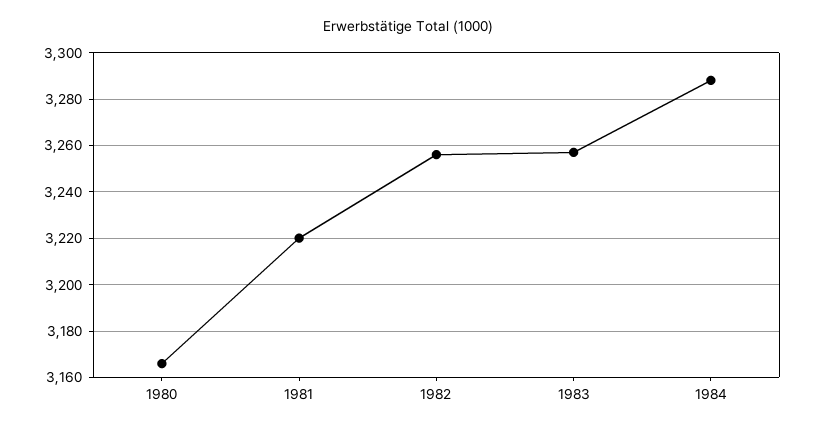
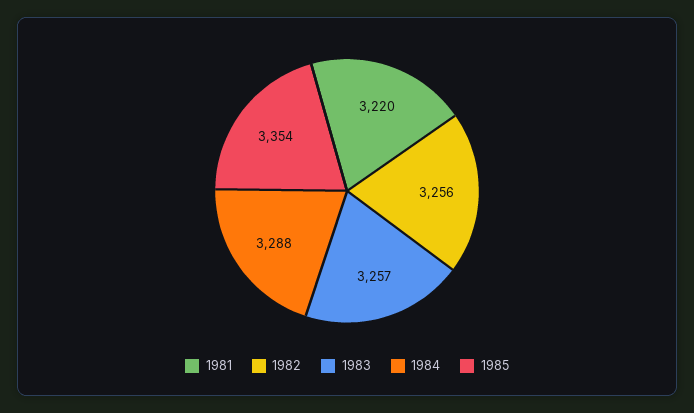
1980: 3165 -> none
1985: none -> 3354

